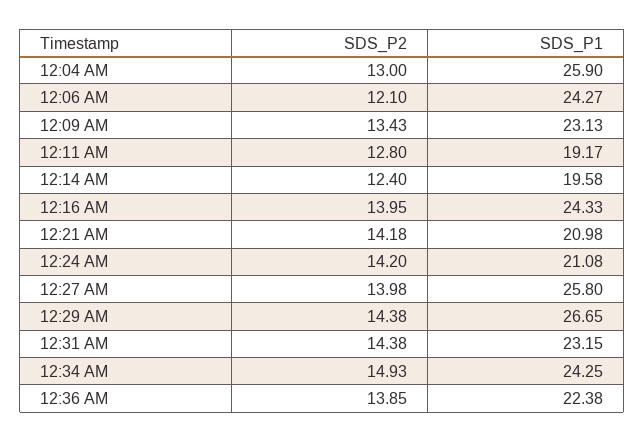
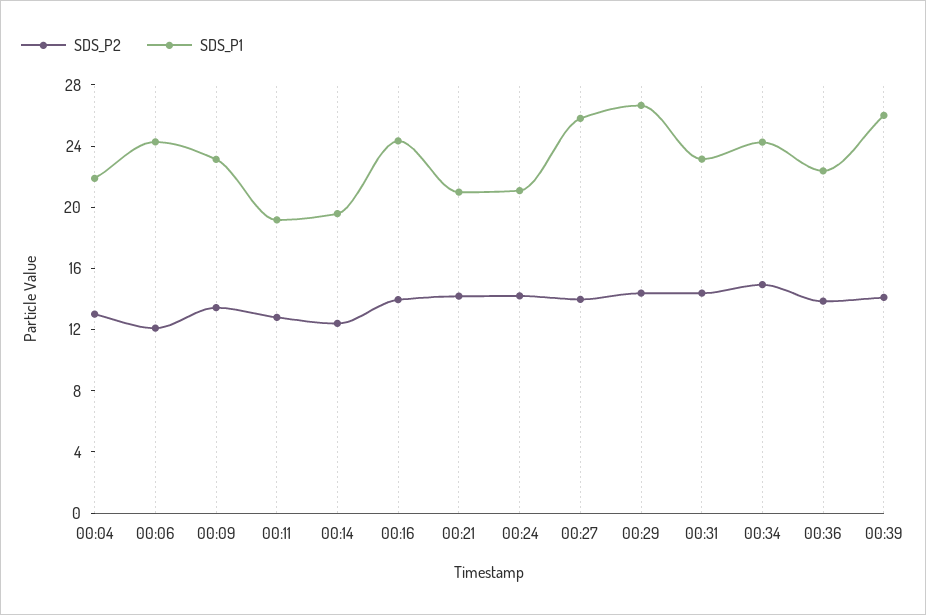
SDS_P1, 12:04 AM: 25.9 -> 22
SDS_P2, 00:39: none -> 14
SDS_P1, 00:39: none -> 26

